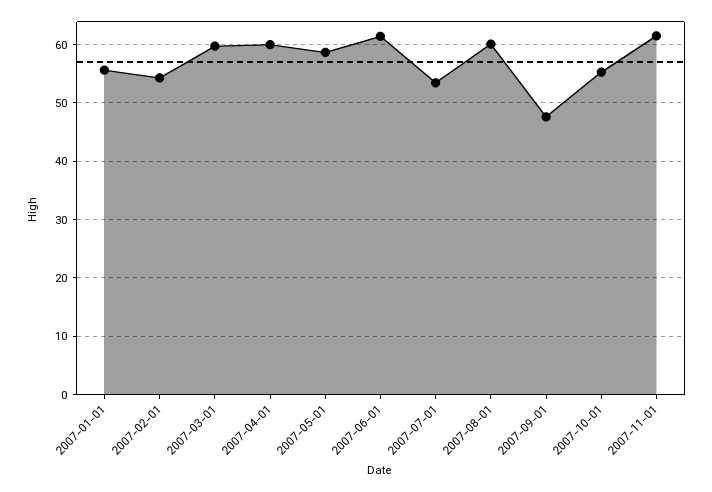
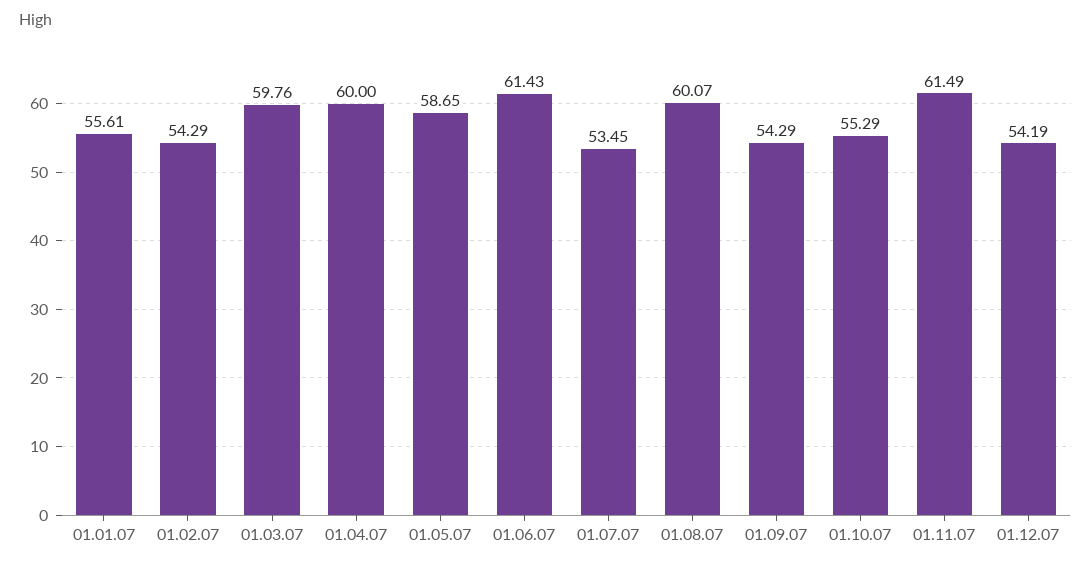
2007-09-01: 48 -> 54.29
01.12.07: none -> 54.19

